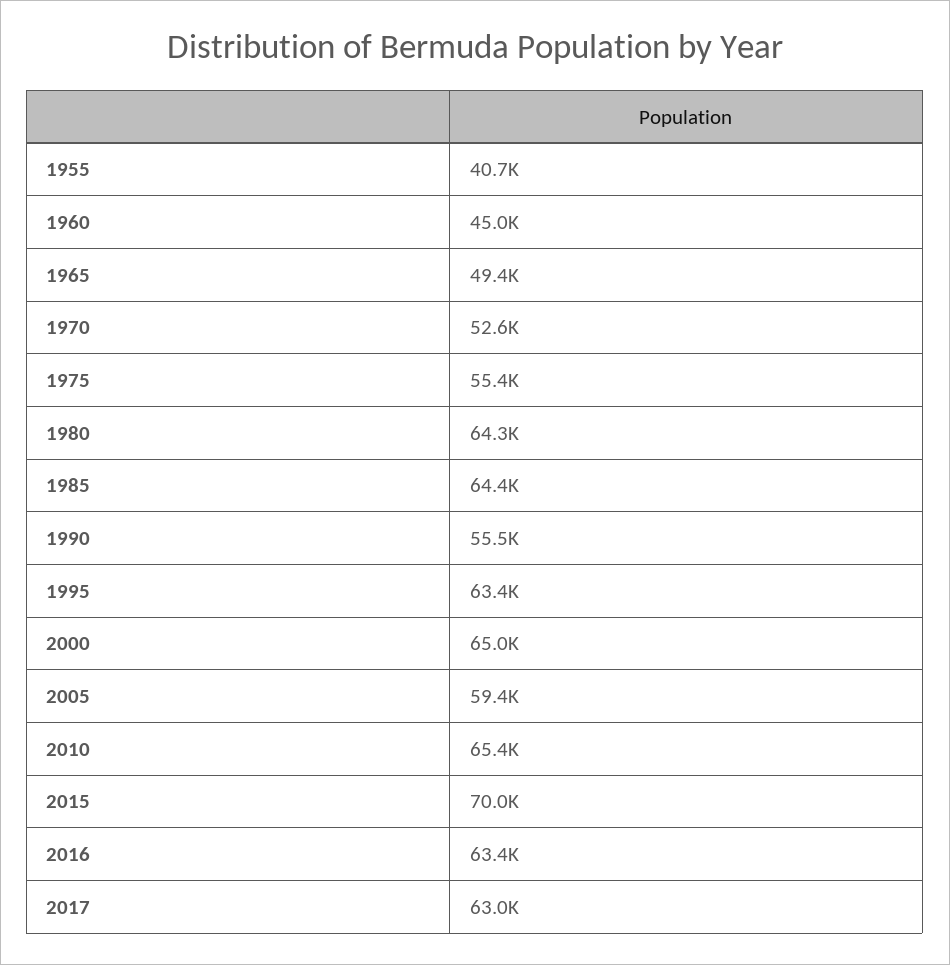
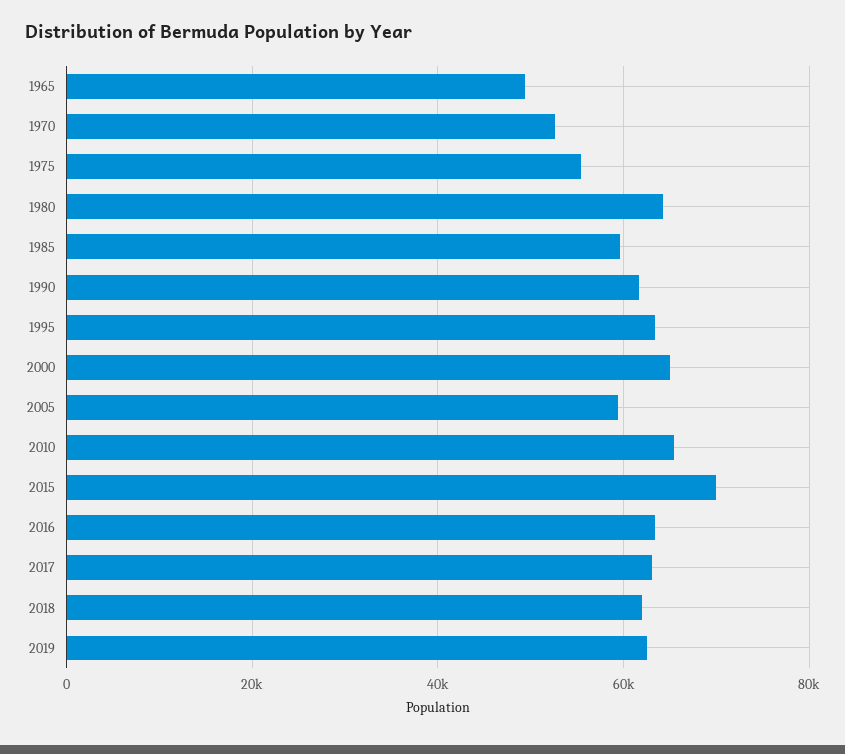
1955: 40700 -> none
1960: 45000 -> none
1985: 64400 -> 60000
1990: 55500 -> 62000
2018: none -> 62000
2019: none -> 62000

